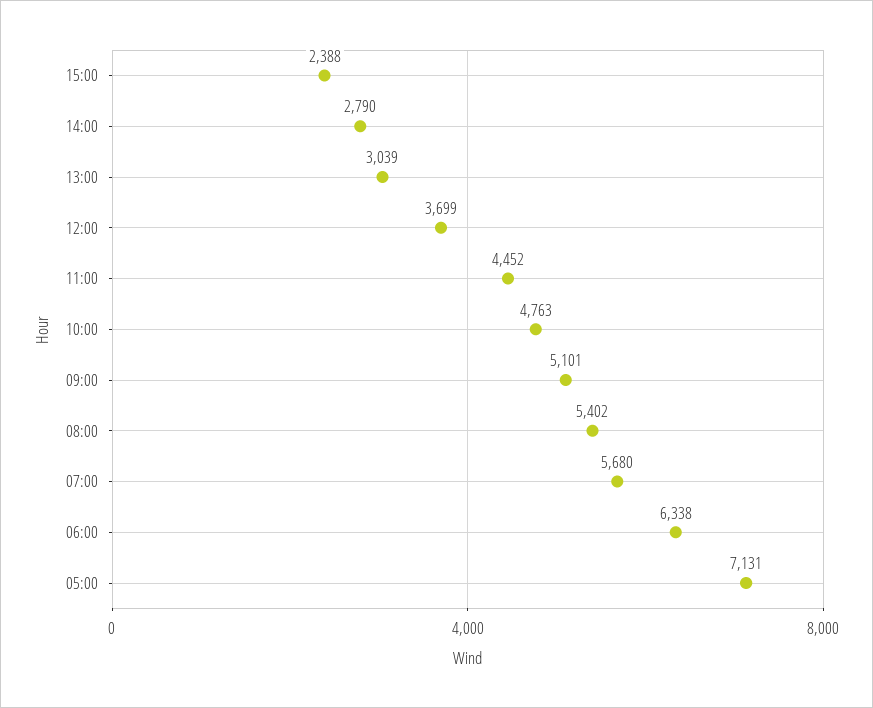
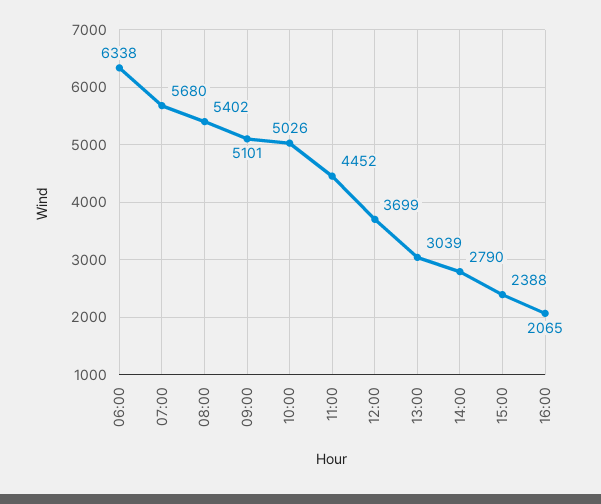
10:00: 4763 -> 5026
05:00: 7131 -> none
16:00: none -> 2065

